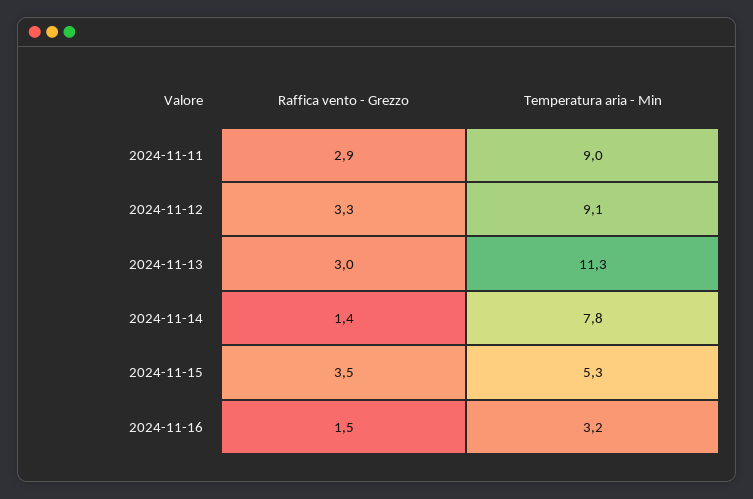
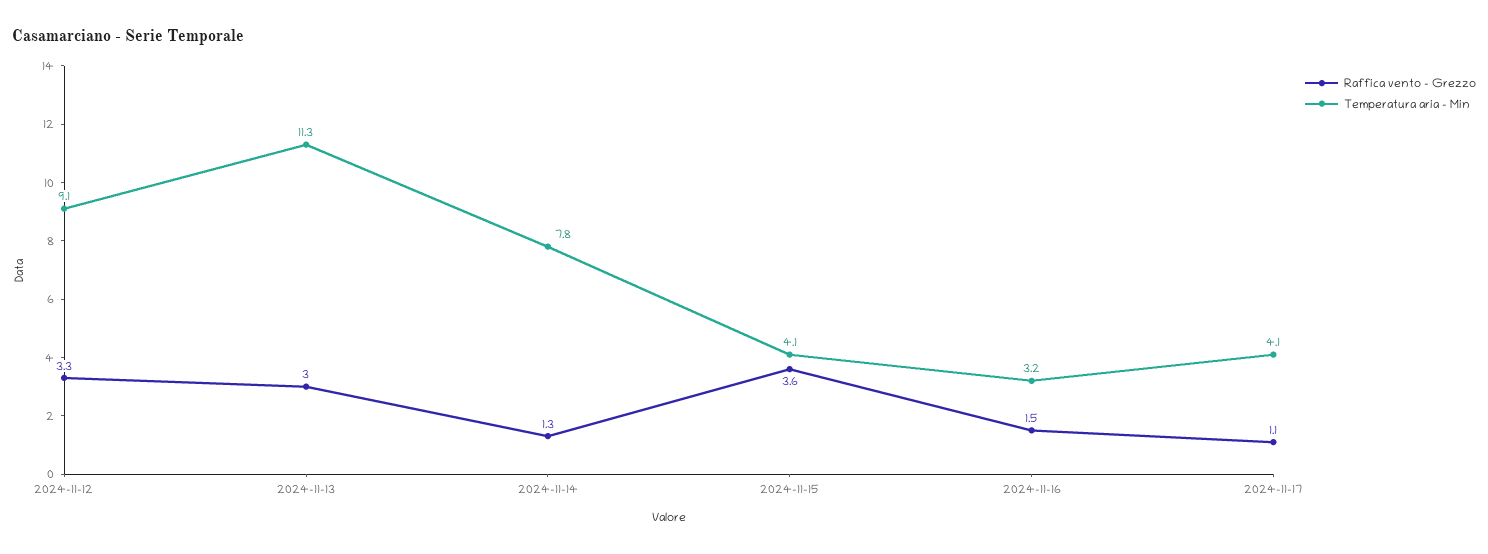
Raffica vento - Grezzo, 2024-11-11: 2.9 -> none
Temperatura aria - Min, 2024-11-11: 9 -> none
Raffica vento - Grezzo, 2024-11-14: 1.4 -> 1.3
Raffica vento - Grezzo, 2024-11-15: 3.5 -> 3.6
Temperatura aria - Min, 2024-11-15: 5.3 -> 4.1
Raffica vento - Grezzo, 2024-11-17: none -> 1.1
Temperatura aria - Min, 2024-11-17: none -> 4.1

